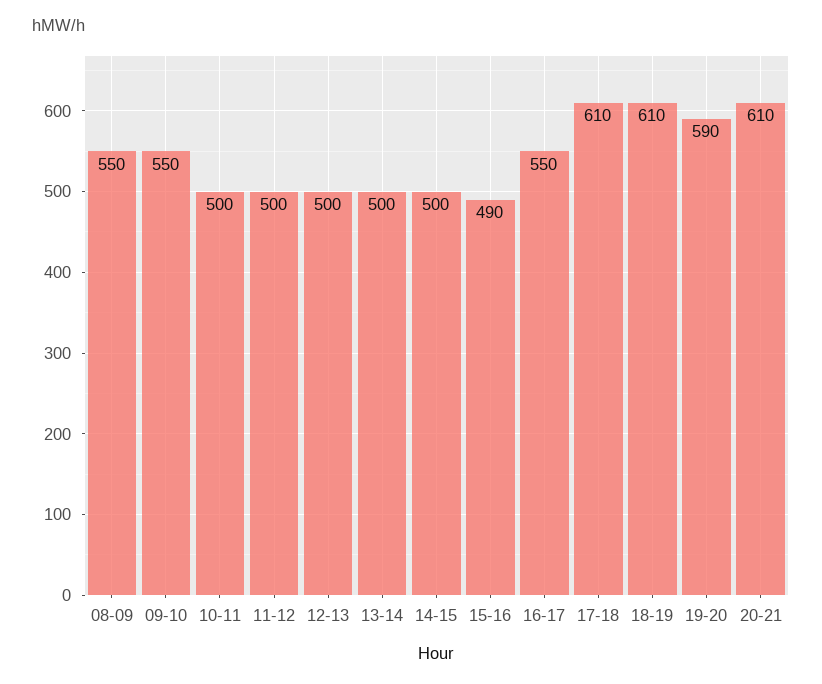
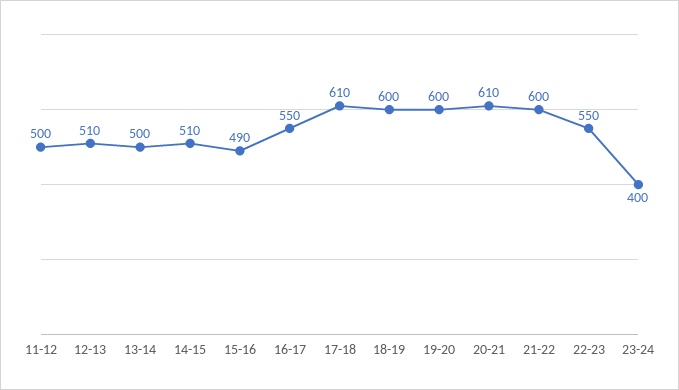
08-09: 550 -> none
09-10: 550 -> none
10-11: 500 -> none
12-13: 500 -> 510
14-15: 500 -> 510
18-19: 610 -> 600
19-20: 590 -> 600
21-22: none -> 600
22-23: none -> 550
23-24: none -> 400

